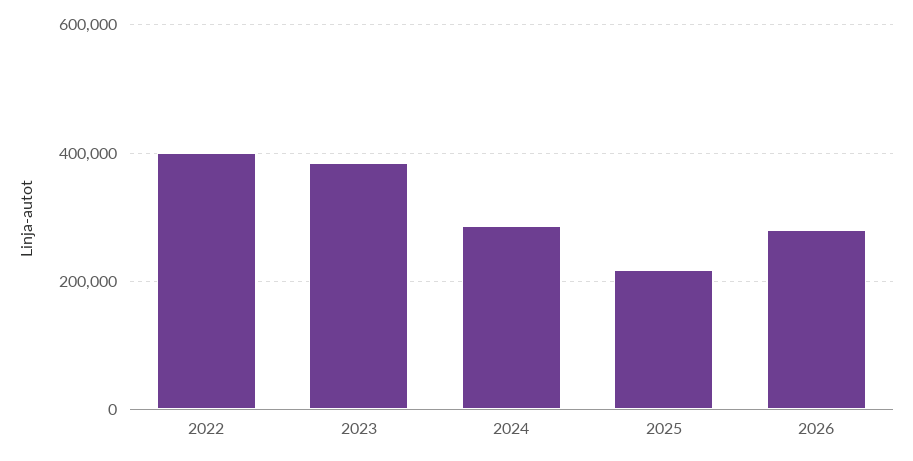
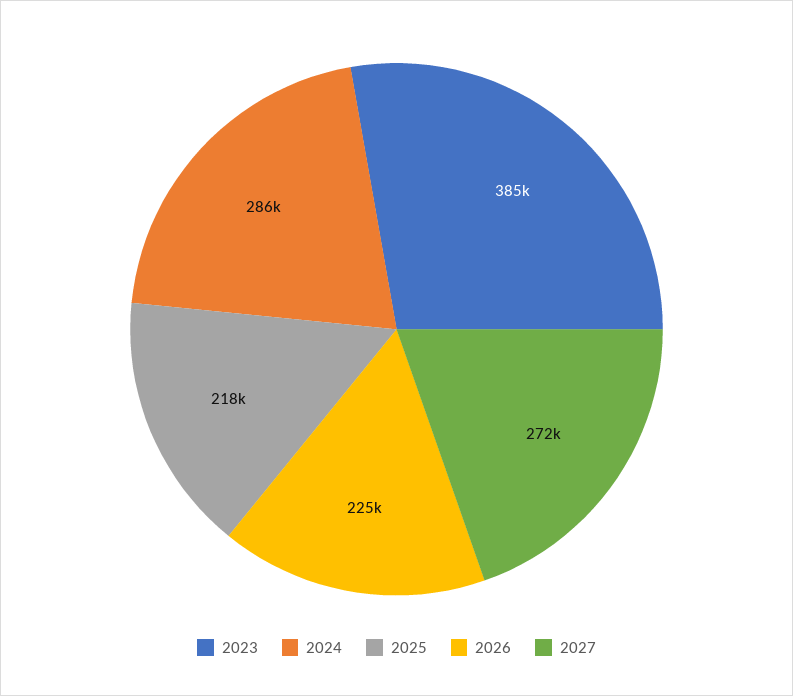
2022: 400000 -> none
2026: 280000 -> 225000
2027: none -> 272000

